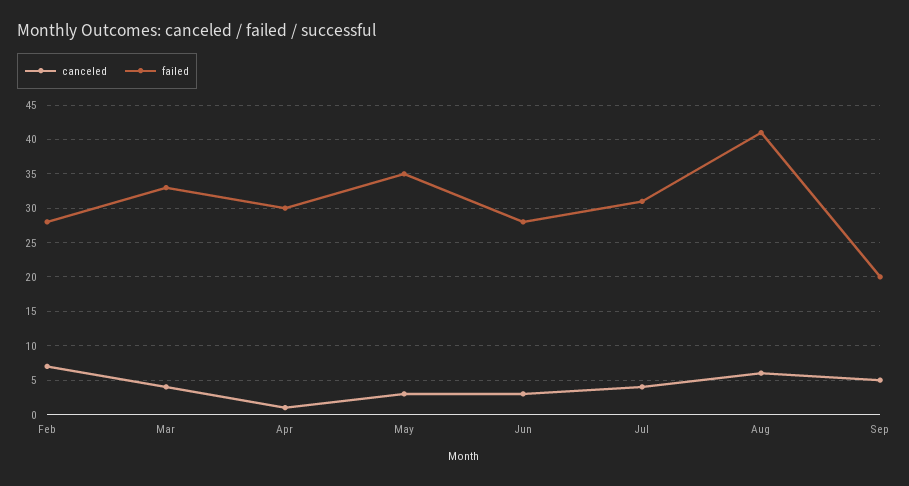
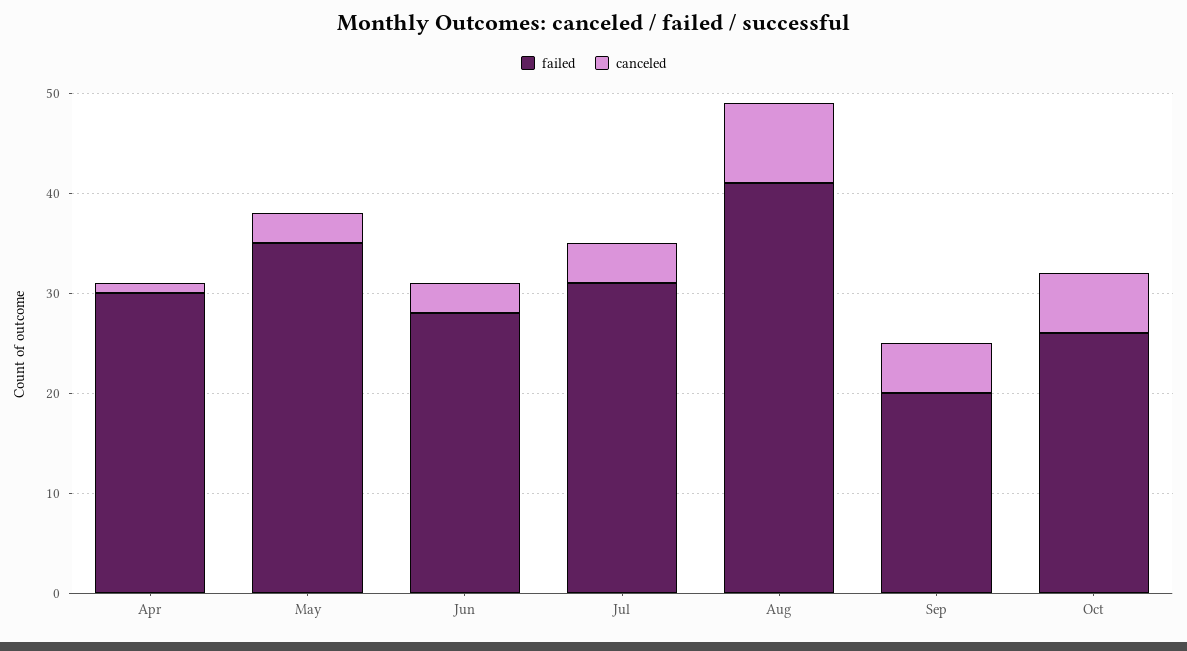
canceled, Feb: 7 -> none
failed, Feb: 28 -> none
canceled, Mar: 4 -> none
failed, Mar: 33 -> none
canceled, Aug: 6 -> 8
failed, Oct: none -> 26
canceled, Oct: none -> 6

